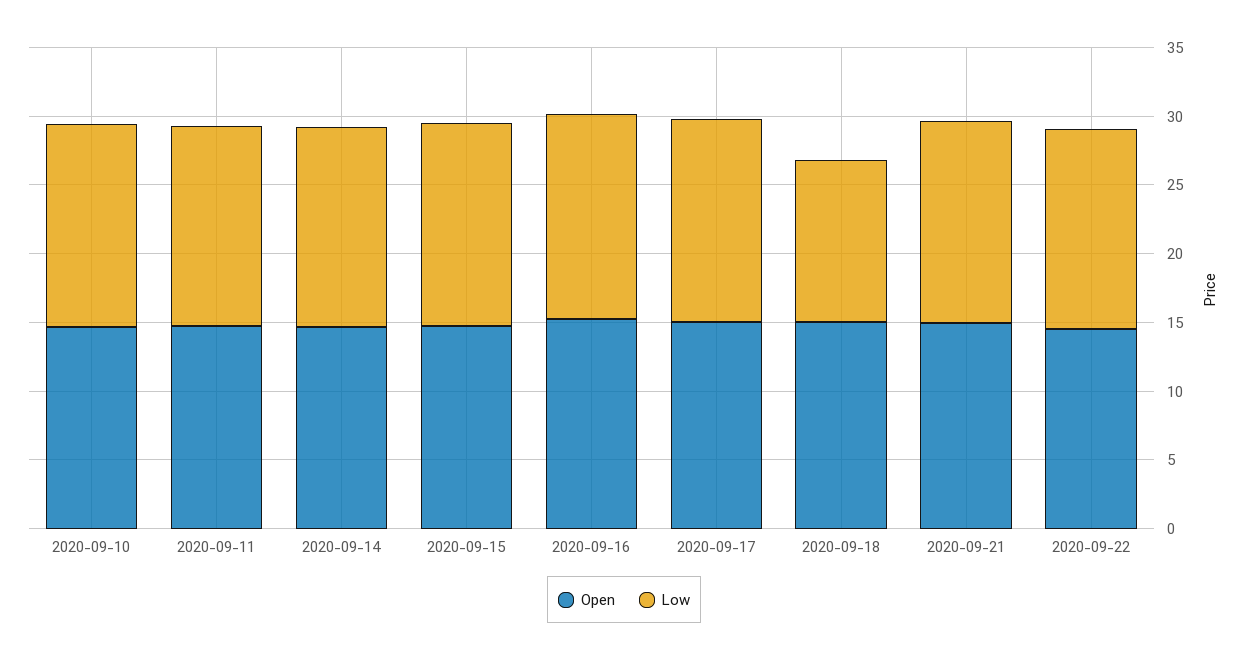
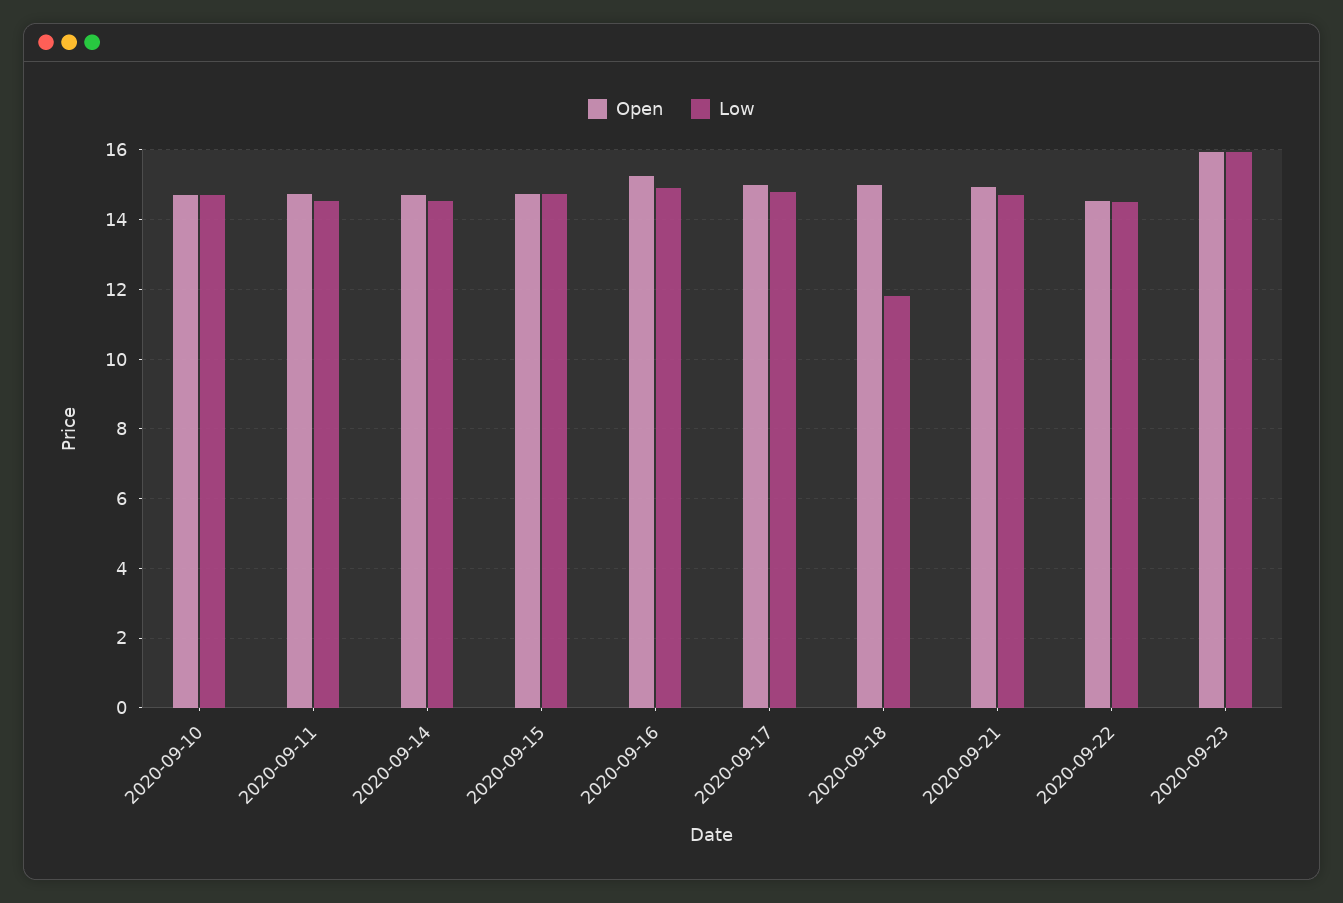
Open, 2020-09-23: none -> 16
Low, 2020-09-23: none -> 16

